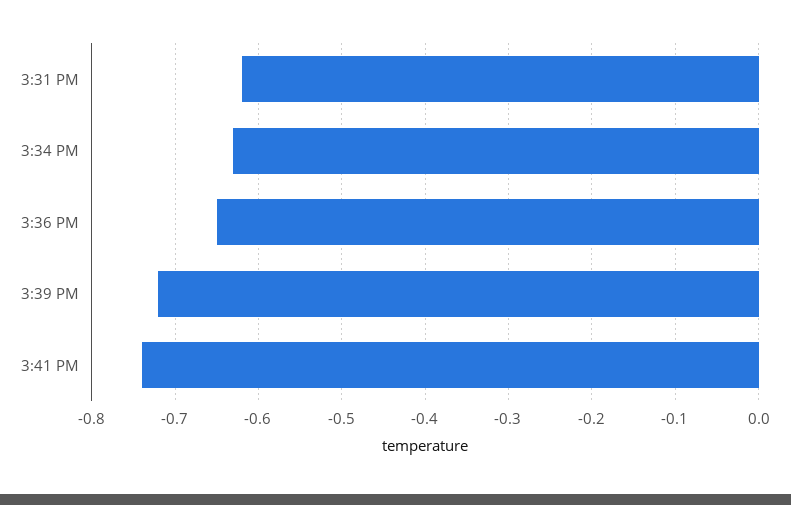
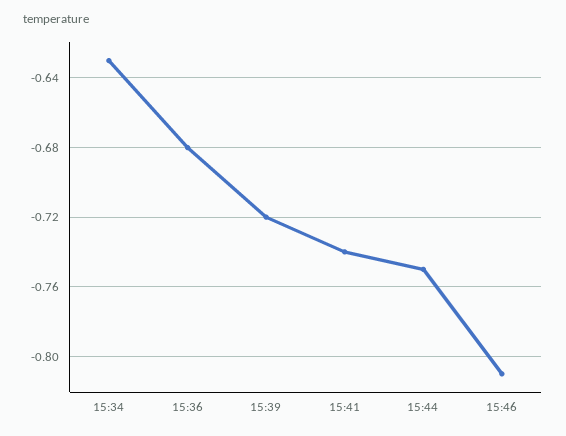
3:31 PM: -0.62 -> none
3:36 PM: -0.65 -> -0.68
15:44: none -> -0.75
15:46: none -> -0.81

